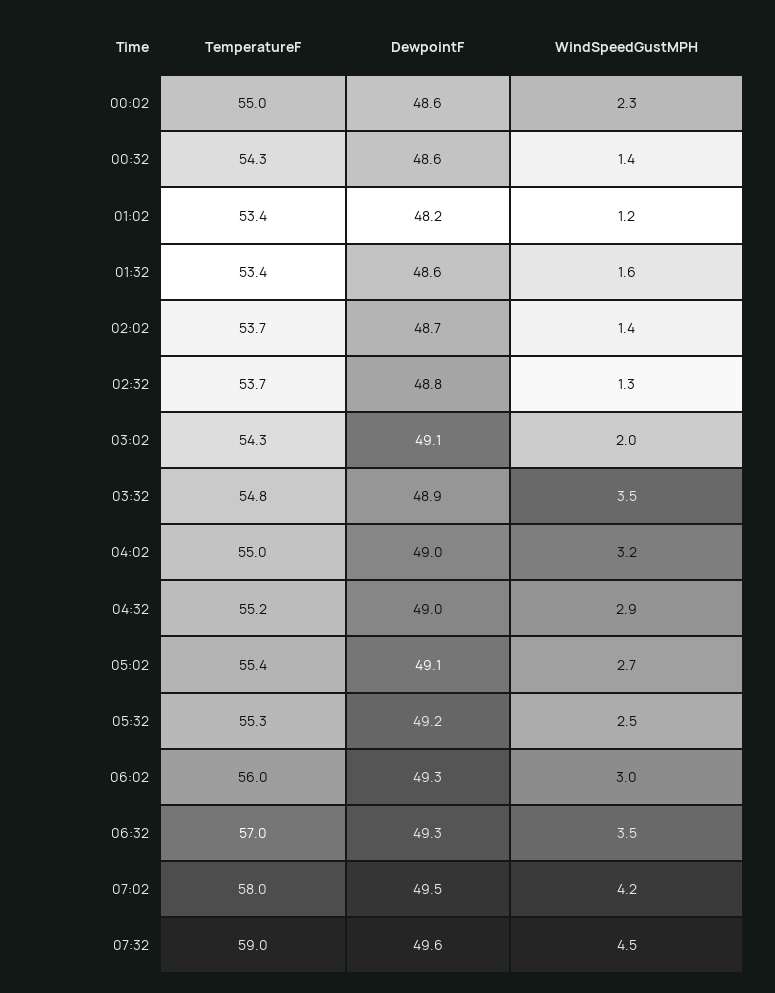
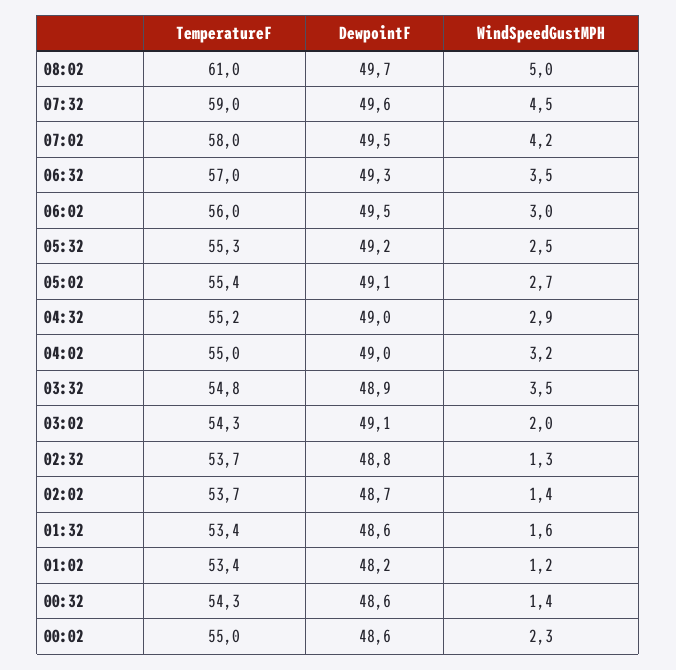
DewpointF, 06:02: 49.3 -> 49.5
TemperatureF, 08:02: none -> 61
DewpointF, 08:02: none -> 49.7
WindSpeedGustMPH, 08:02: none -> 5

